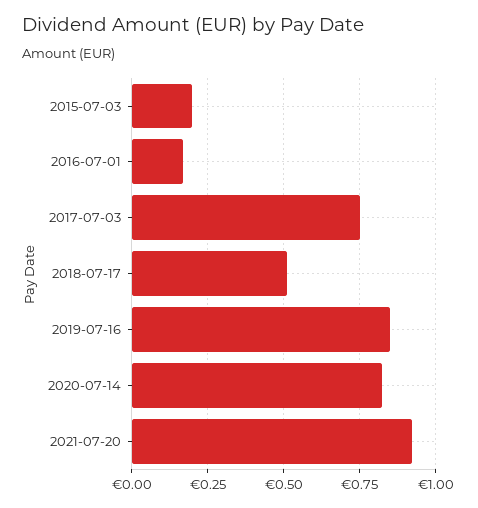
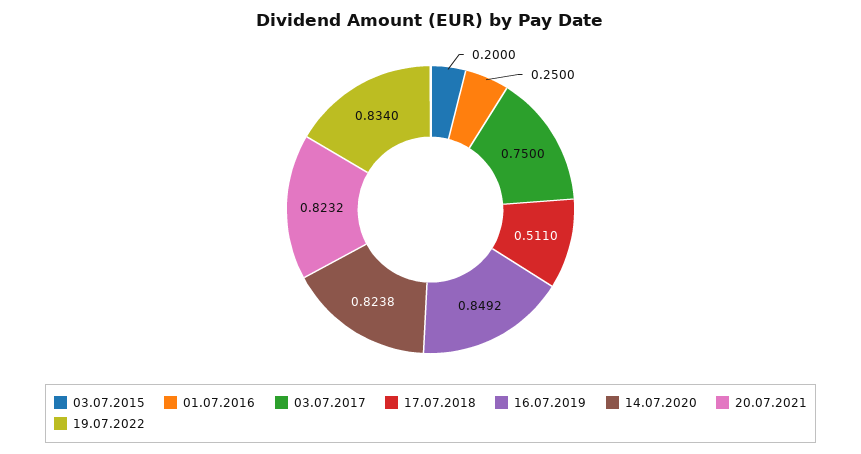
2016-07-01: 0.175 -> 0.25
2021-07-20: 0.925 -> 0.8232
19.07.2022: none -> 0.834

